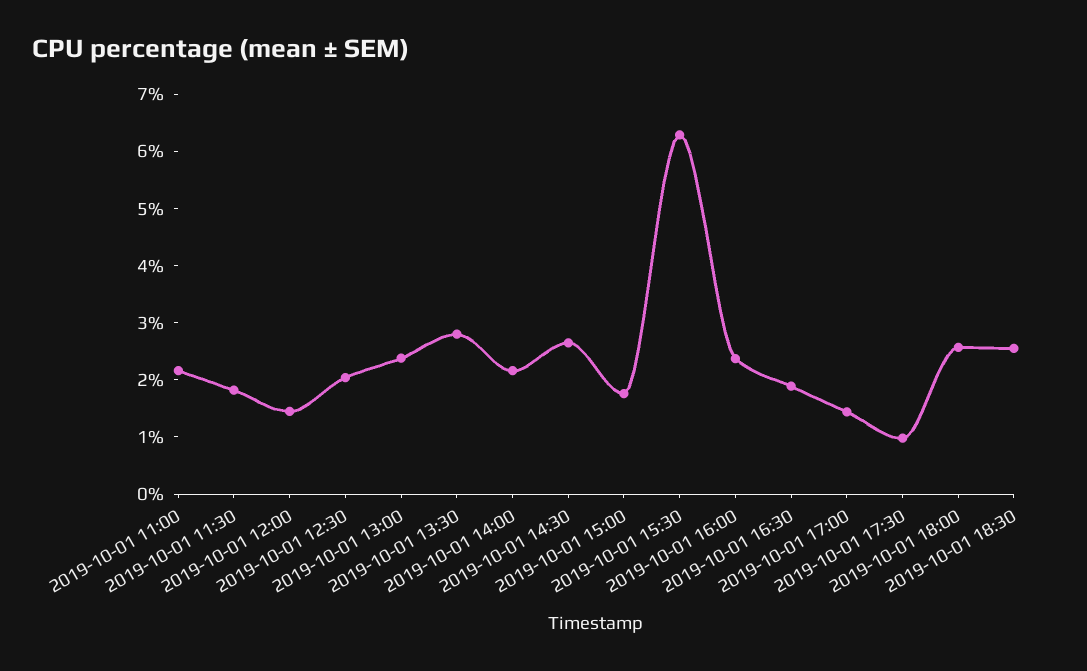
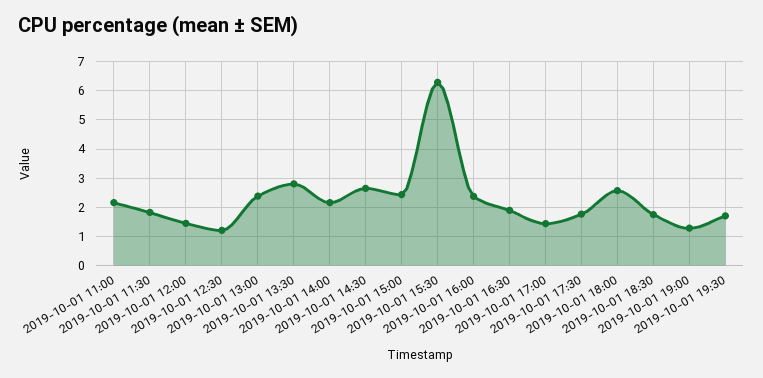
2019-10-01 12:30: 2 -> 1.25
2019-10-01 15:00: 1.8 -> 2.5
2019-10-01 17:30: 1 -> 1.75
2019-10-01 18:30: 2.6 -> 1.75
2019-10-01 19:00: none -> 1.25
2019-10-01 19:30: none -> 1.75

